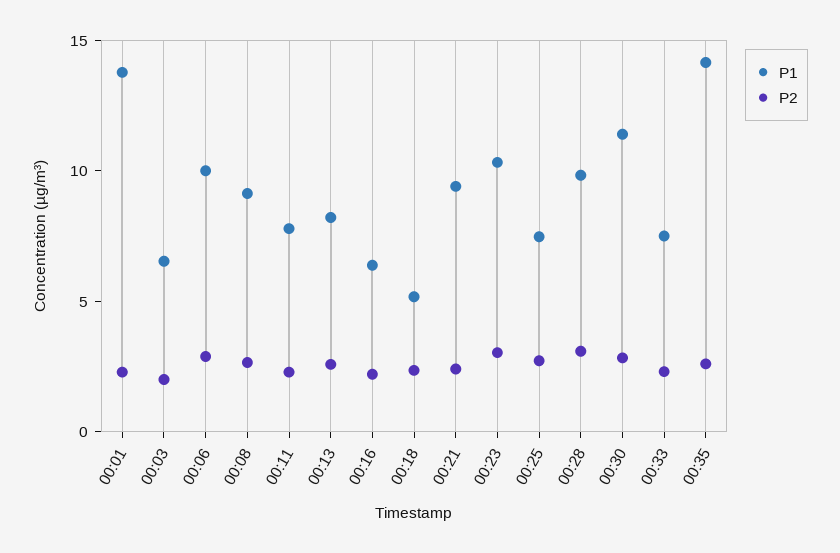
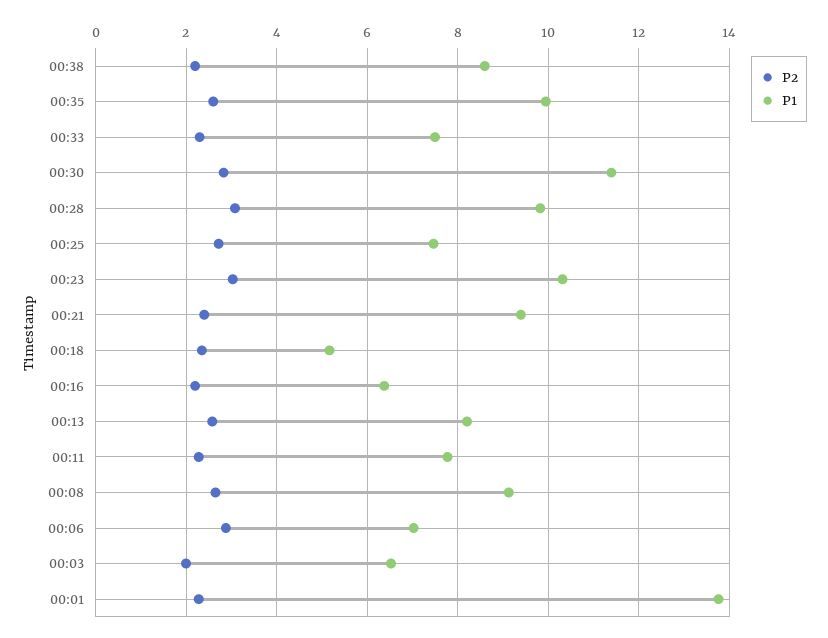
P1, 00:06: 10 -> 7
P1, 00:35: 14 -> 10
P2, 00:38: none -> 2.2
P1, 00:38: none -> 8.6

